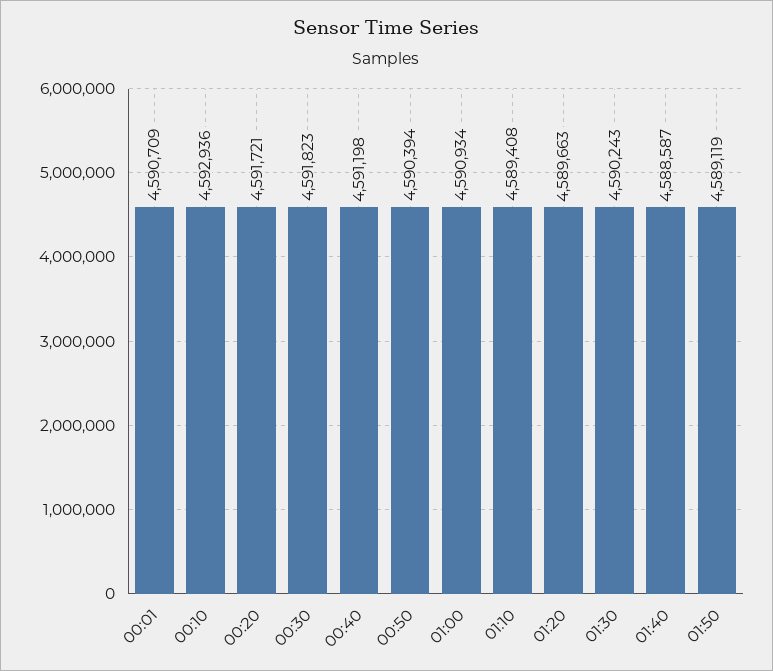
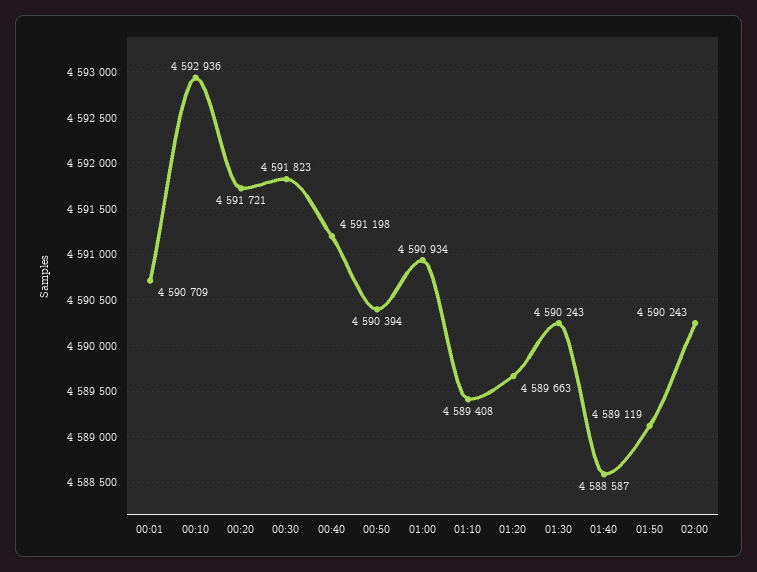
02:00: none -> 4590243

